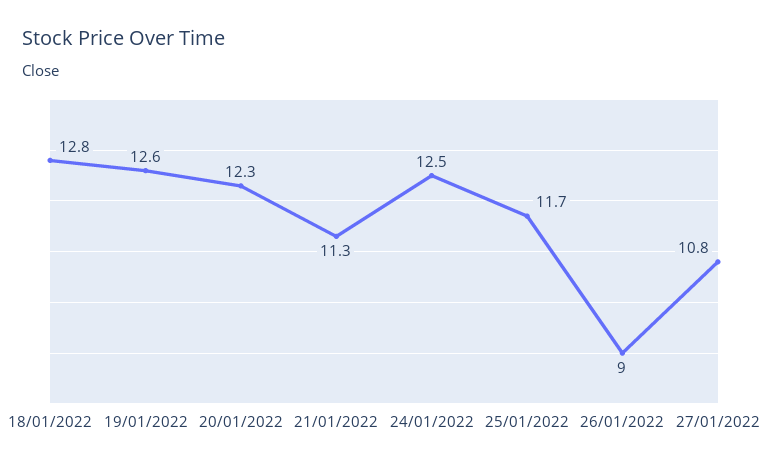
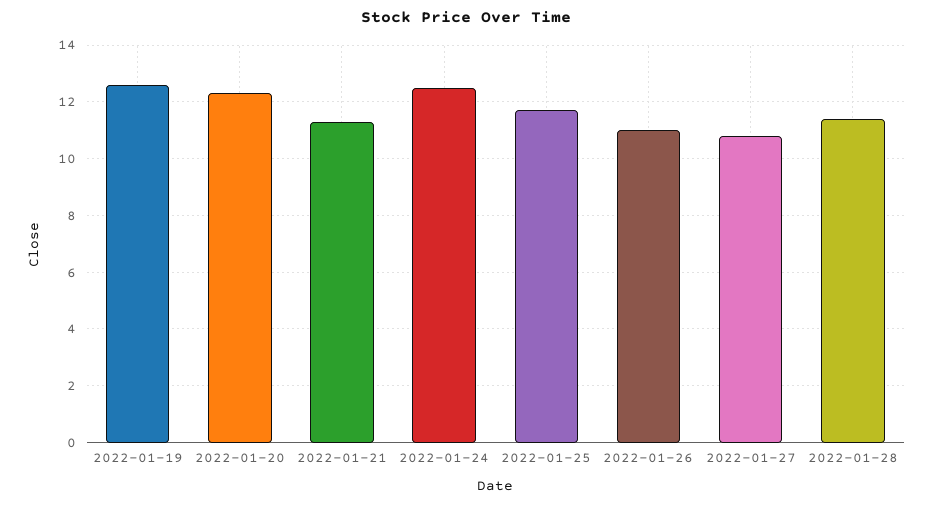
18/01/2022: 12.8 -> none
26/01/2022: 9 -> 11
2022-01-28: none -> 11.5

